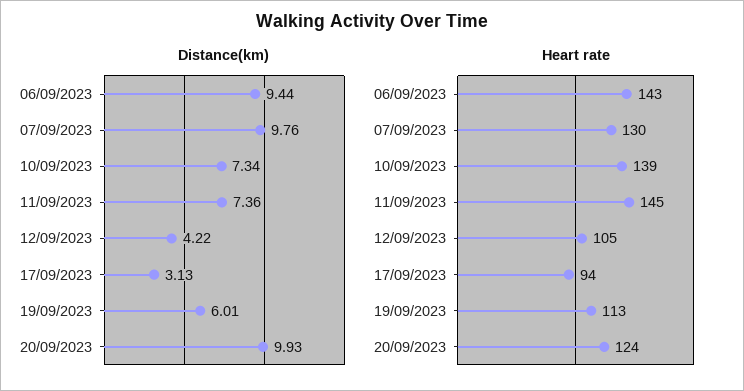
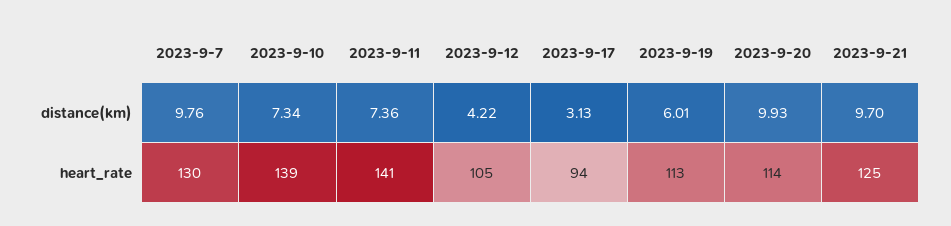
Distance(km), 06/09/2023: 9.44 -> none
Heart rate, 06/09/2023: 143 -> none
Heart rate, 11/09/2023: 145 -> 141
Heart rate, 20/09/2023: 124 -> 114
Distance(km), 2023-9-21: none -> 9.7
Heart rate, 2023-9-21: none -> 125

